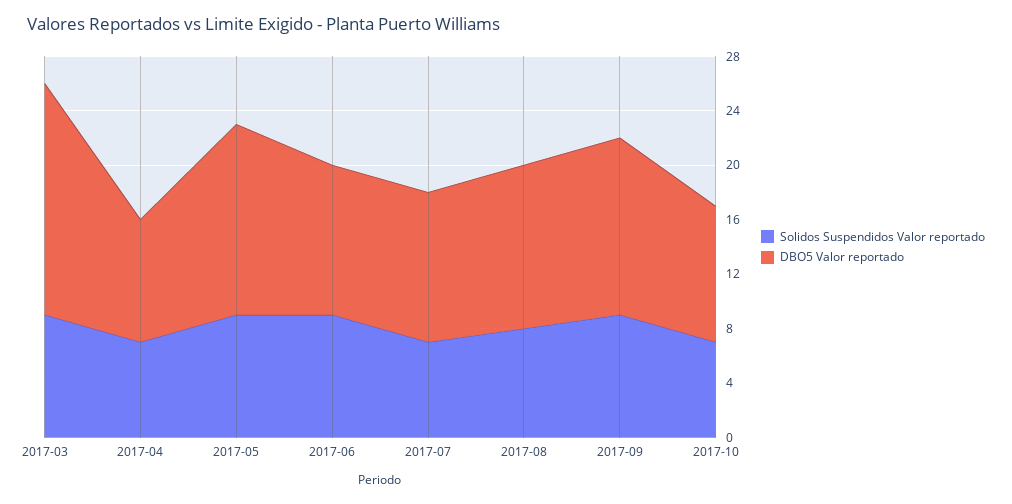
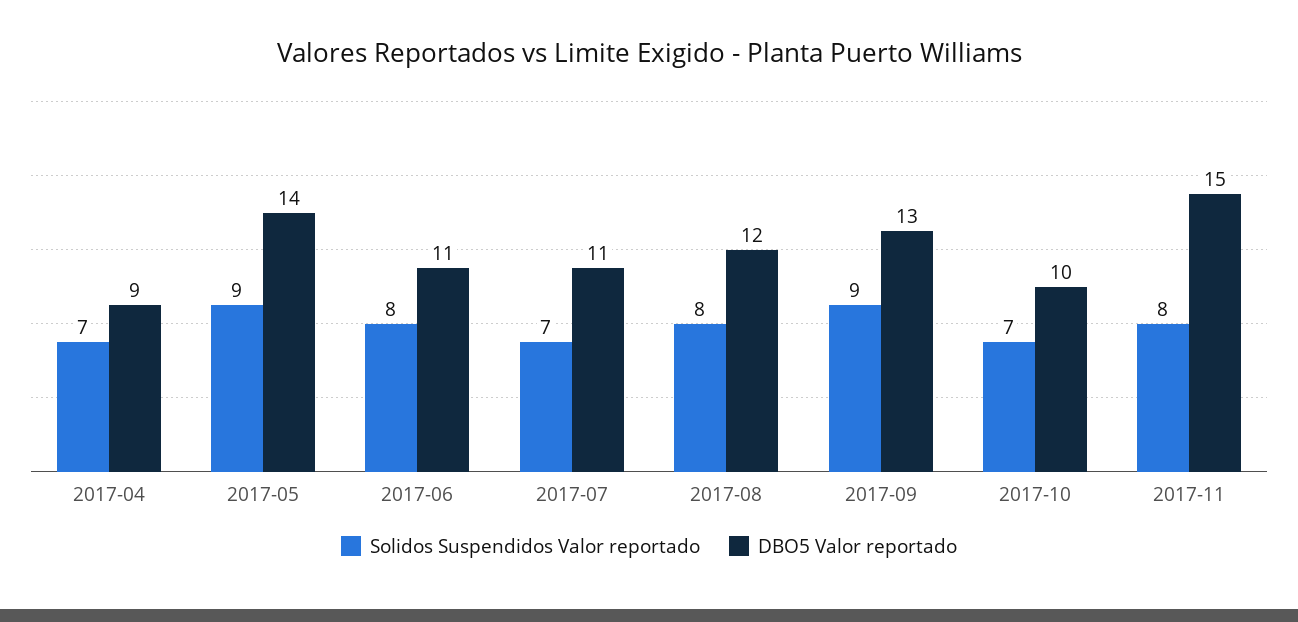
Solidos Suspendidos Valor reportado, 2017-03: 9 -> none
DBO5 Valor reportado, 2017-03: 17 -> none
Solidos Suspendidos Valor reportado, 2017-06: 9 -> 8
Solidos Suspendidos Valor reportado, 2017-11: none -> 8
DBO5 Valor reportado, 2017-11: none -> 15

